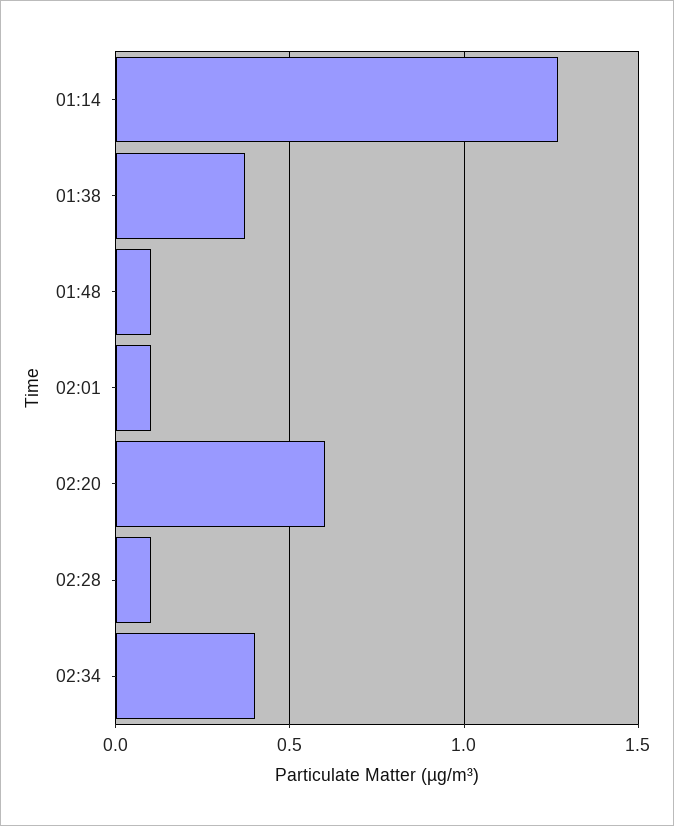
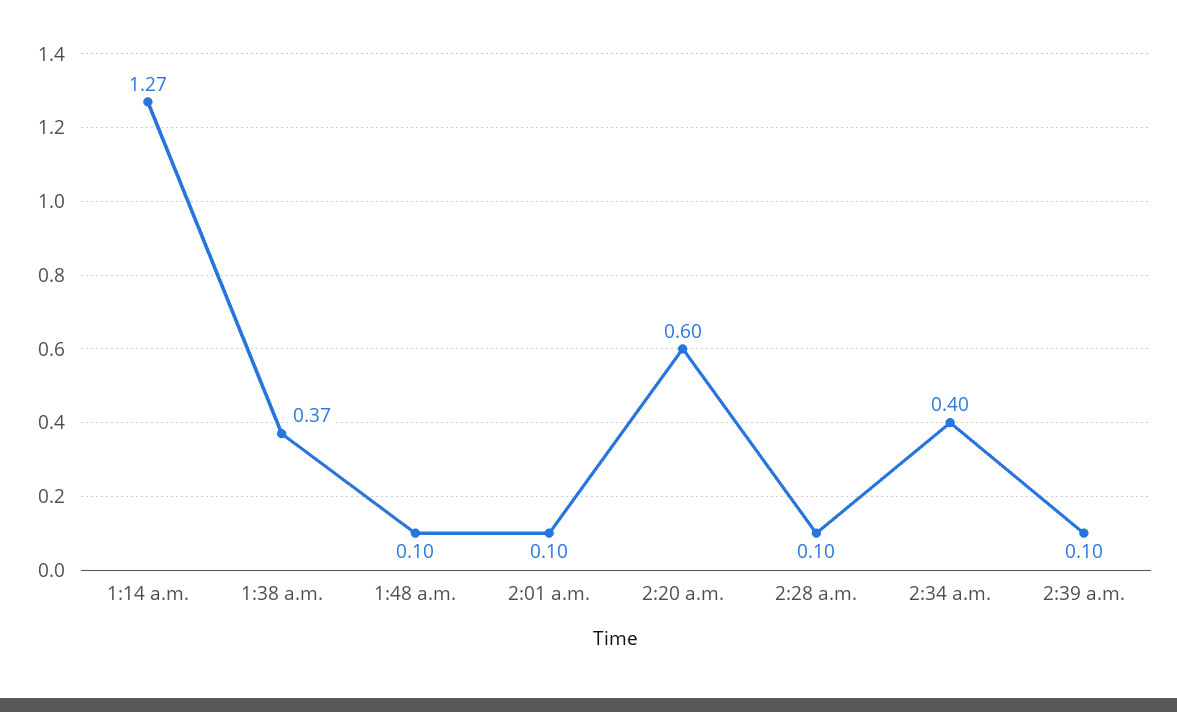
2:39 a.m.: none -> 0.1

